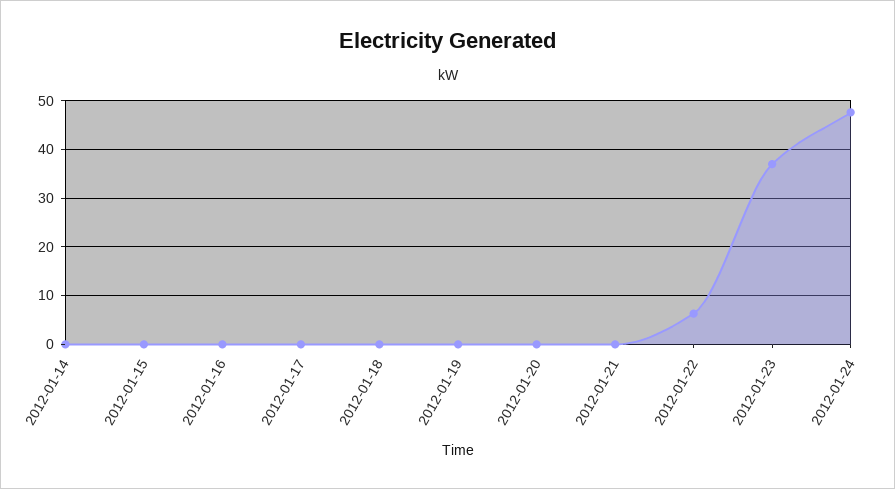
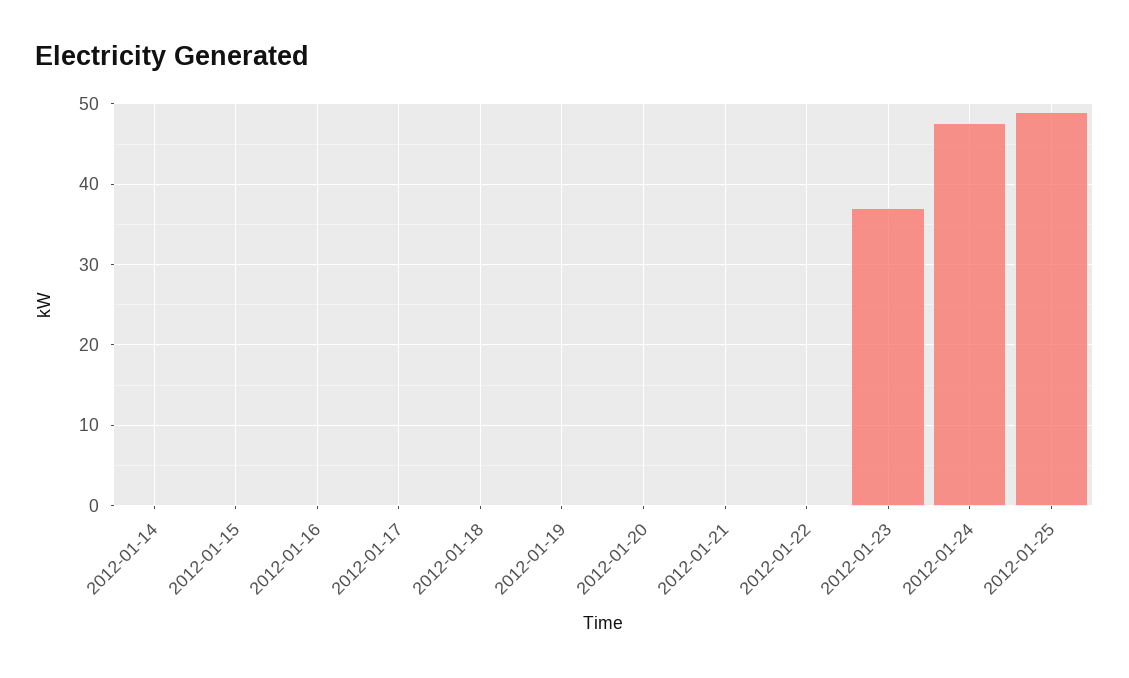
2012-01-22: 6 -> 0
2012-01-25: none -> 49

